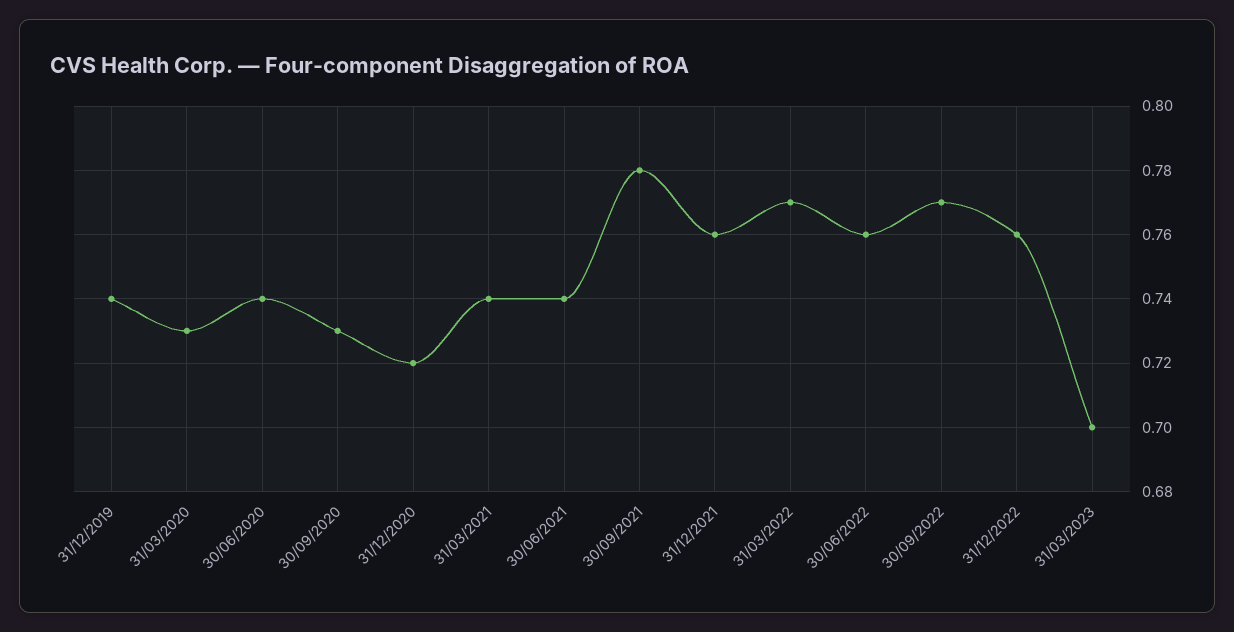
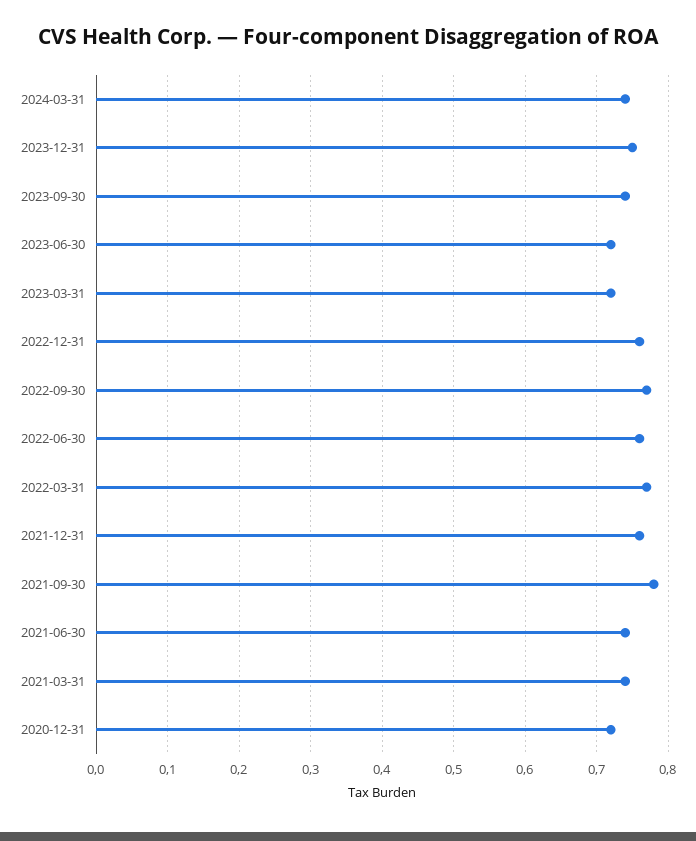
31/12/2019: 0.74 -> none
31/03/2020: 0.73 -> none
30/06/2020: 0.74 -> none
30/09/2020: 0.73 -> none
31/03/2023: 0.7 -> 0.72
2024-03-31: none -> 0.74
2023-12-31: none -> 0.75
2023-09-30: none -> 0.74
2023-06-30: none -> 0.72

